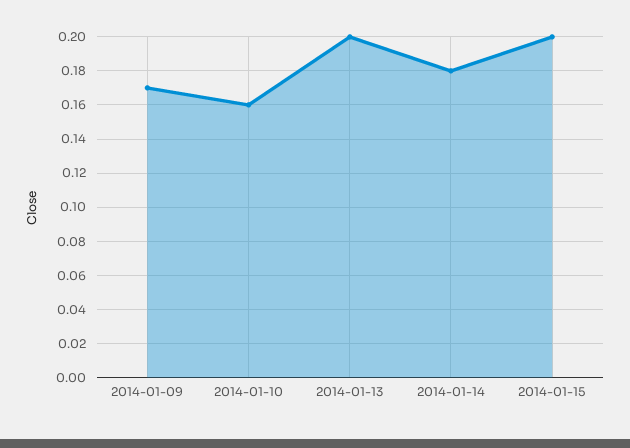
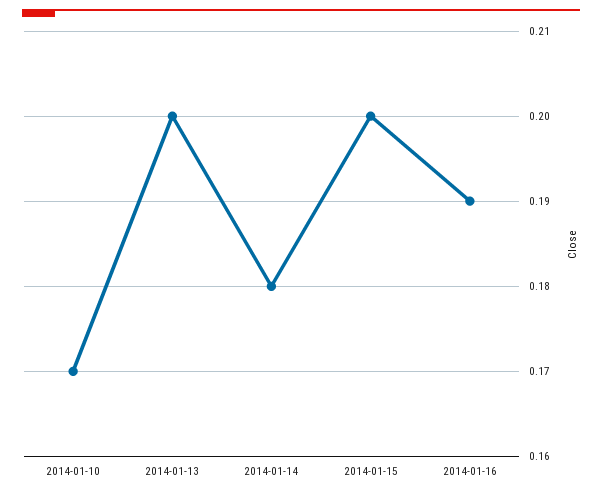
2014-01-09: 0.17 -> none
2014-01-10: 0.16 -> 0.17
2014-01-16: none -> 0.19

